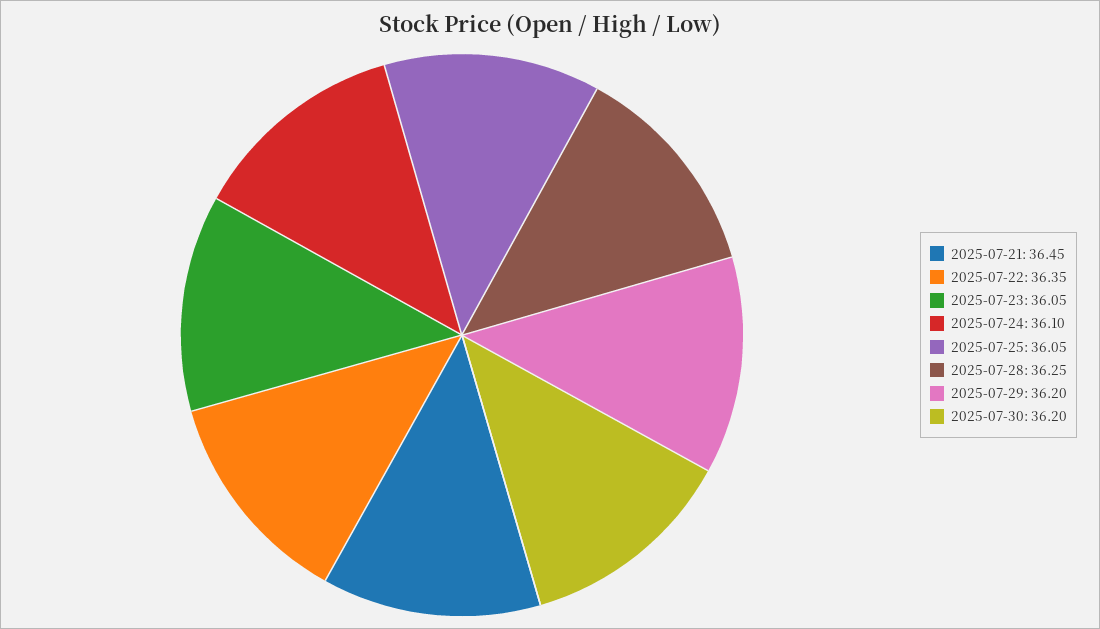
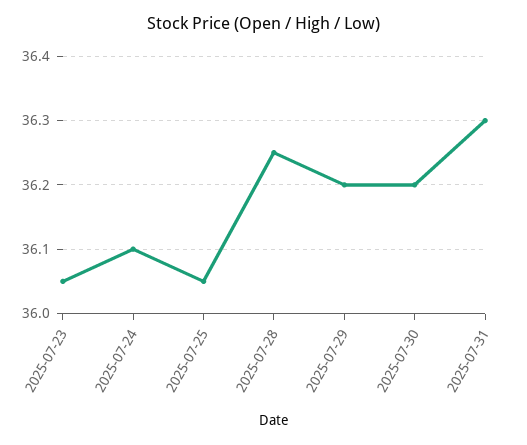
2025-07-21: 36.45 -> none
2025-07-22: 36.35 -> none
2025-07-31: none -> 36.3

